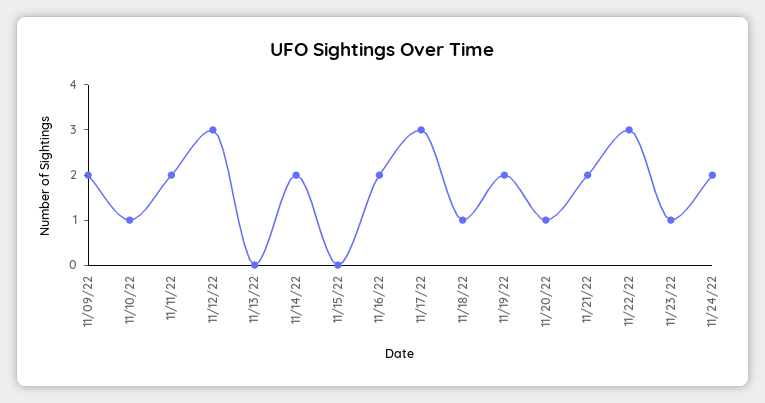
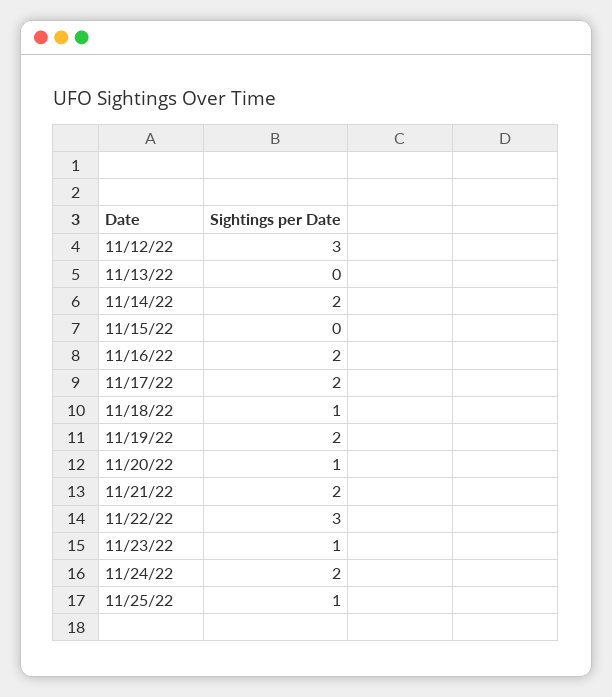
11/09/22: 2 -> none
11/10/22: 1 -> none
11/11/22: 2 -> none
11/17/22: 3 -> 2
11/25/22: none -> 1

